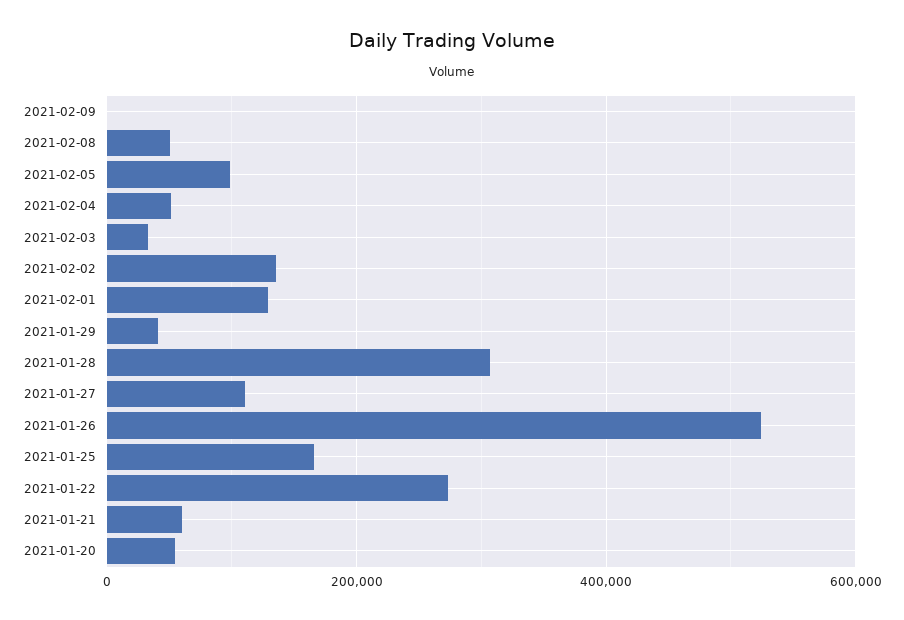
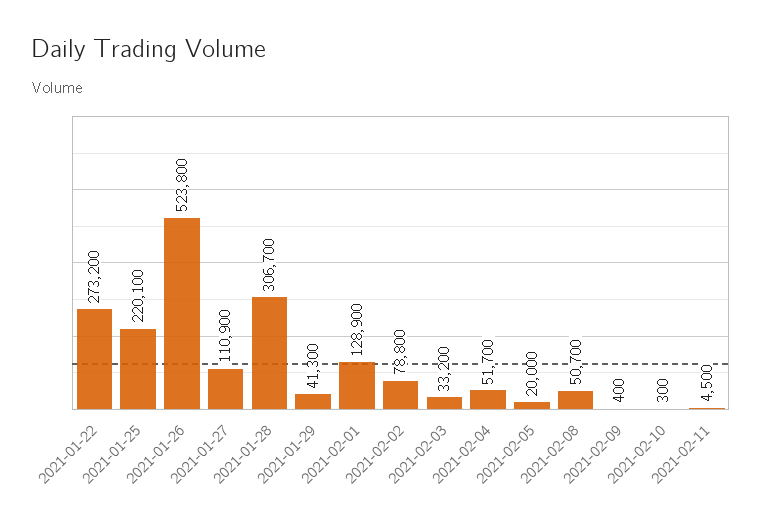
2021-02-05: 100000 -> 20000
2021-02-02: 140000 -> 78800
2021-01-25: 160000 -> 220100
2021-01-21: 60000 -> none
2021-01-20: 60000 -> none
2021-02-10: none -> 300
2021-02-11: none -> 4500

